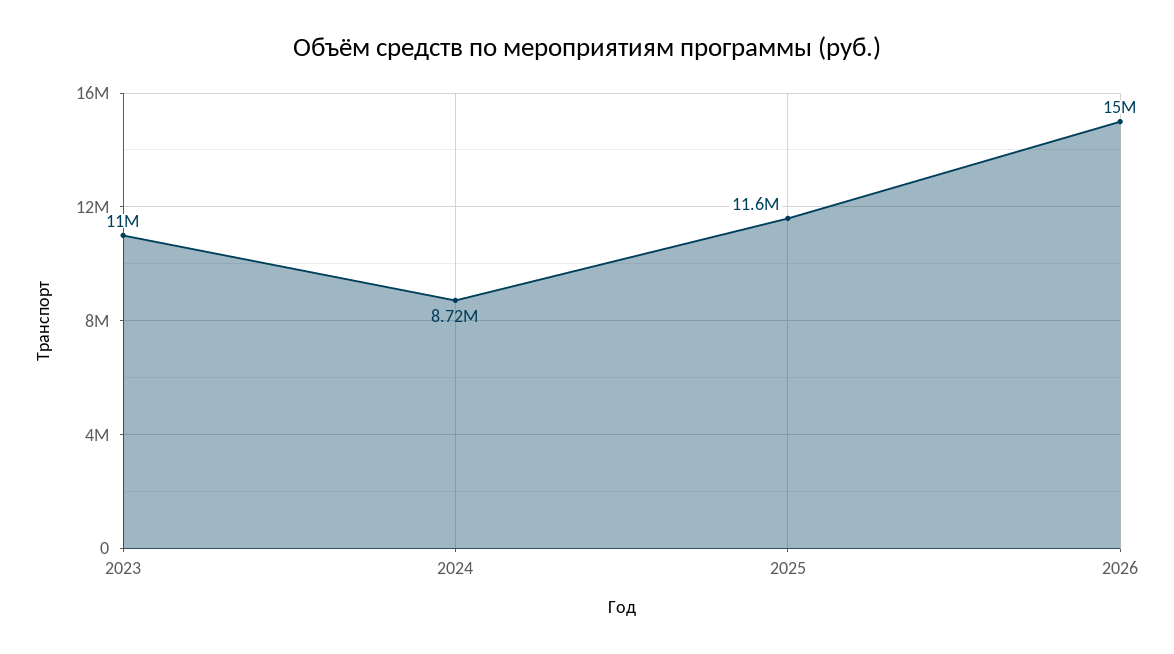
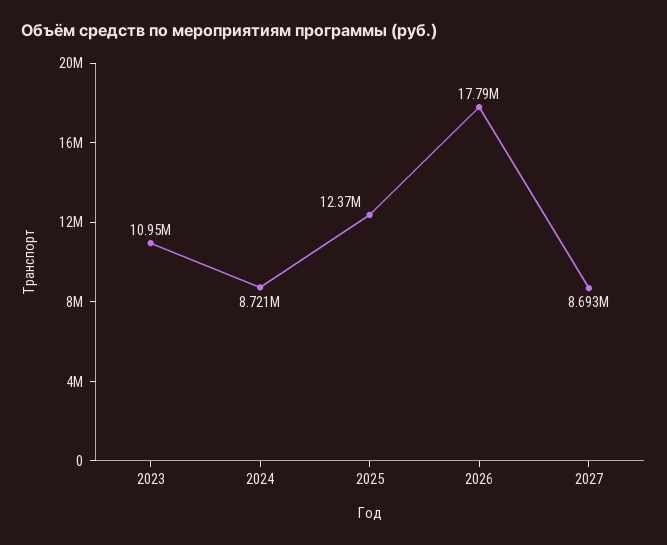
2025: 11600000 -> 12370000
2026: 15000000 -> 17790000
2027: none -> 8693000

